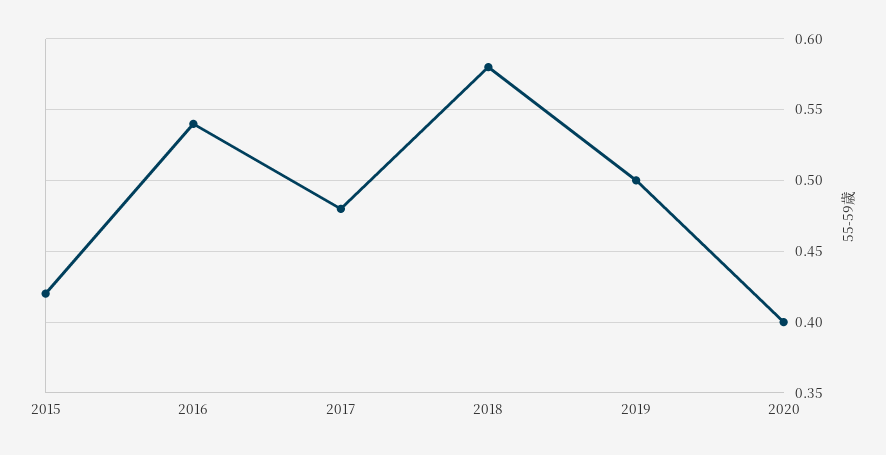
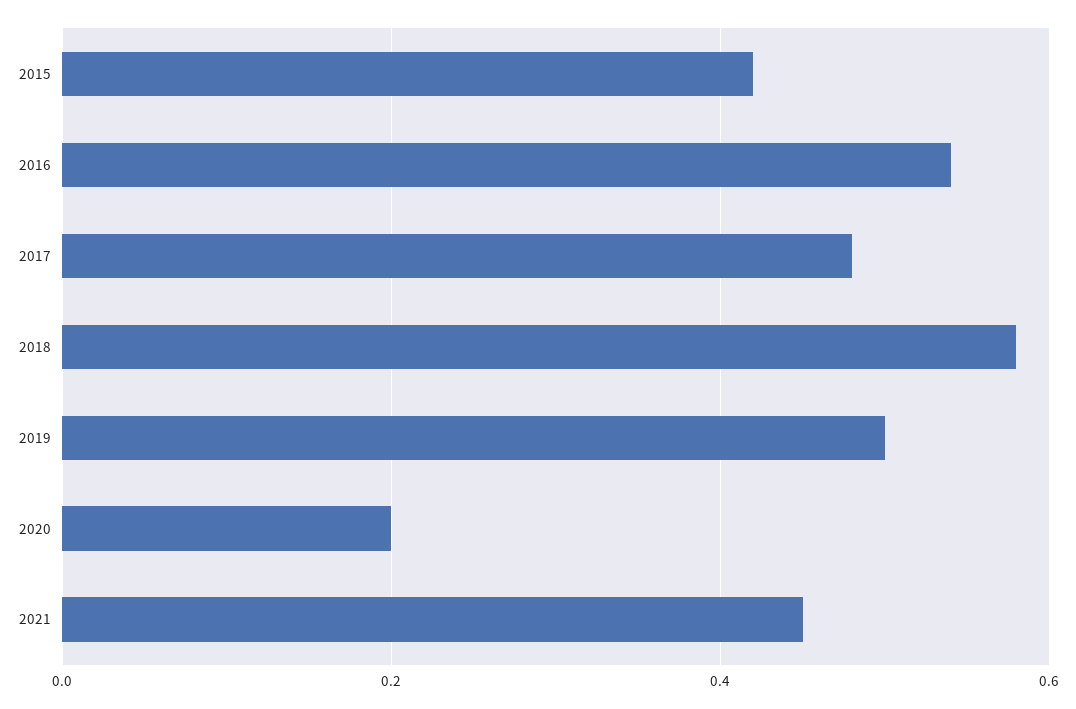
2020: 0.4 -> 0.2
2021: none -> 0.45

